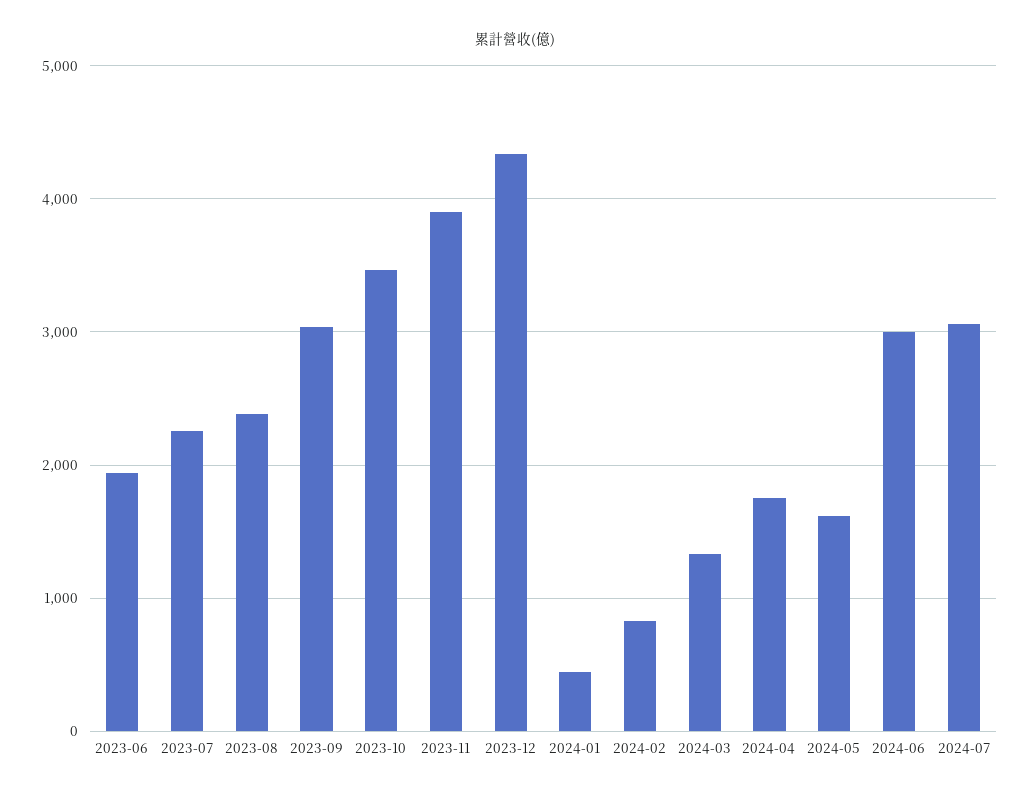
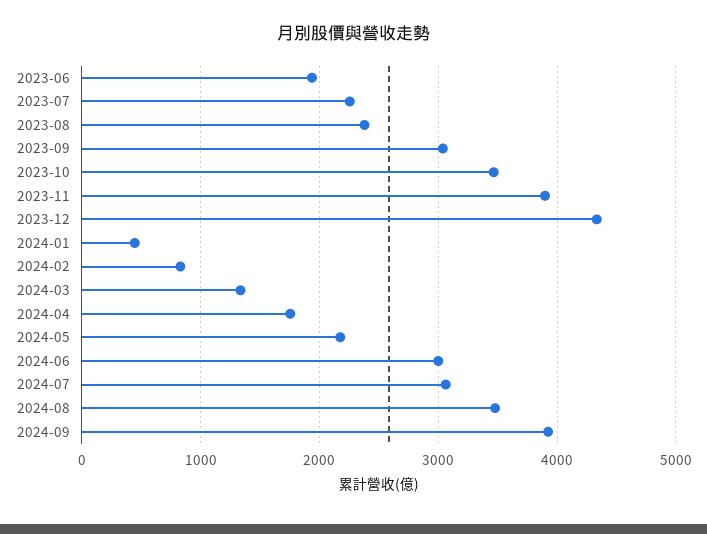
2024-05: 1600 -> 2200
2024-08: none -> 3500
2024-09: none -> 3900

